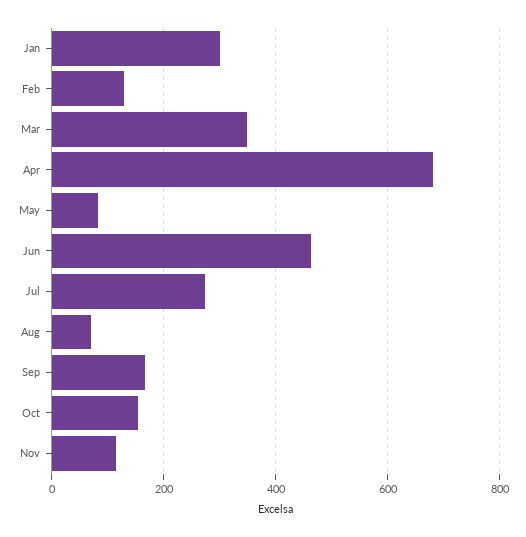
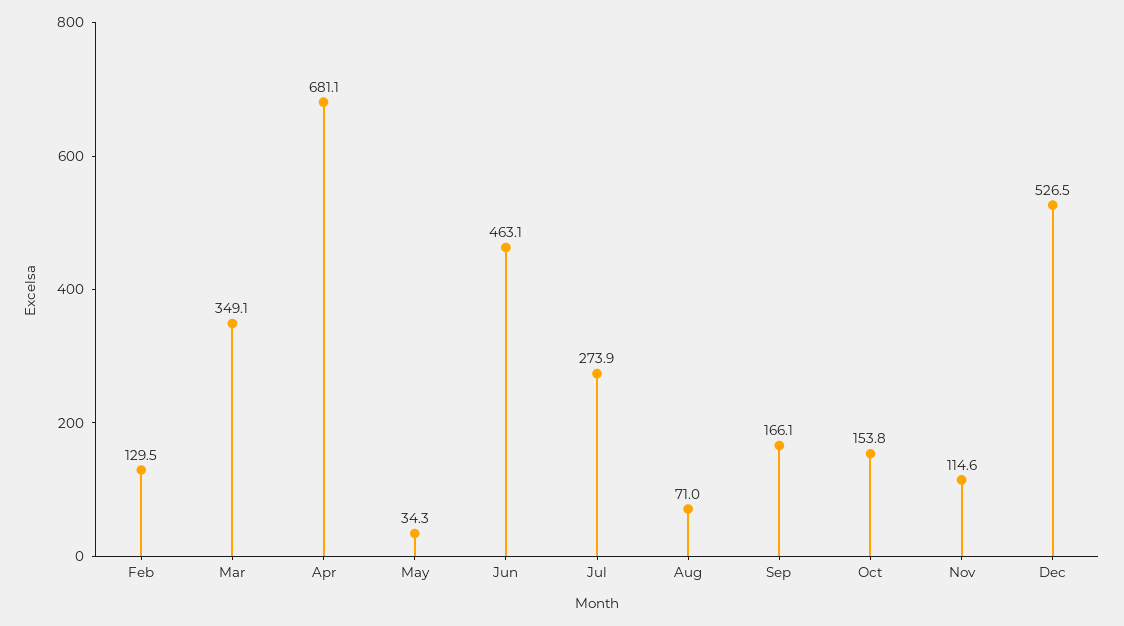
Jan: 300 -> none
May: 80 -> 34.3
Dec: none -> 526.5

